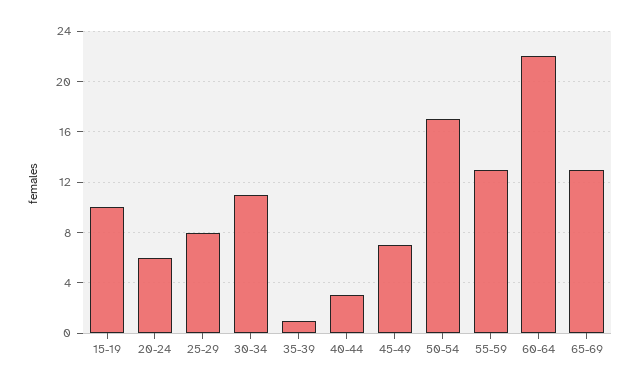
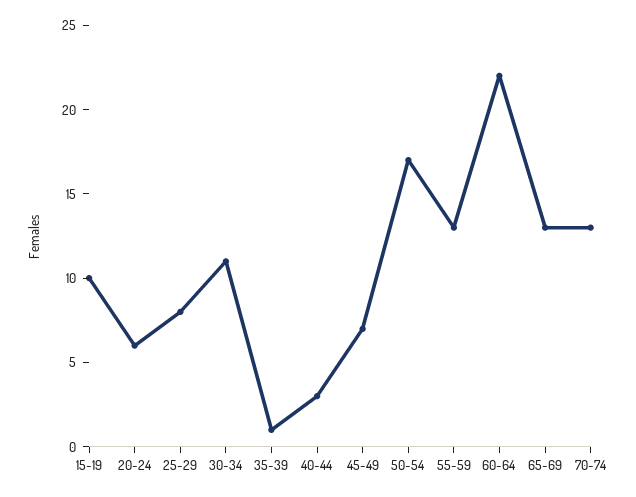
70-74: none -> 13

